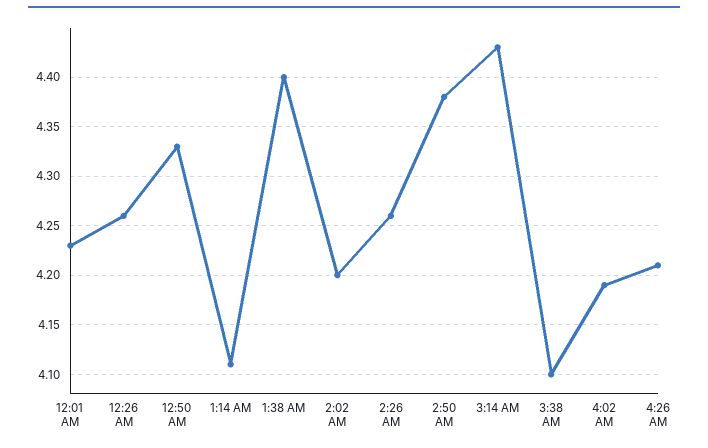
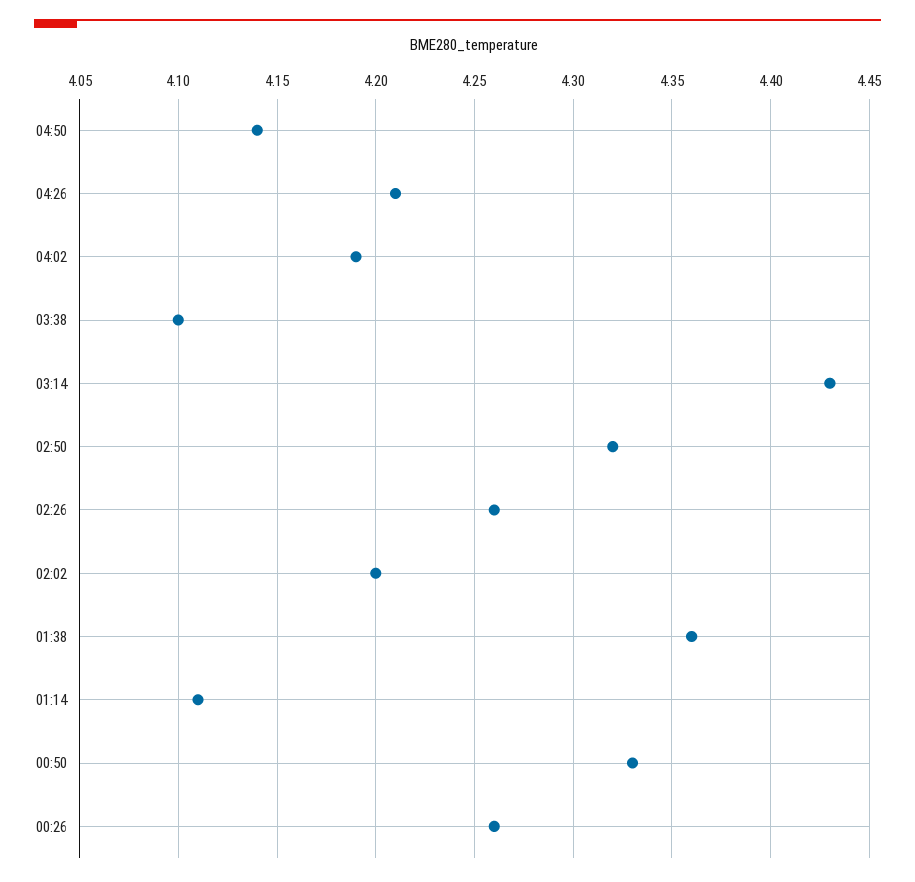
12:01 AM: 4.23 -> none
1:38 AM: 4.4 -> 4.36
2:50 AM: 4.38 -> 4.32
04:50: none -> 4.14

